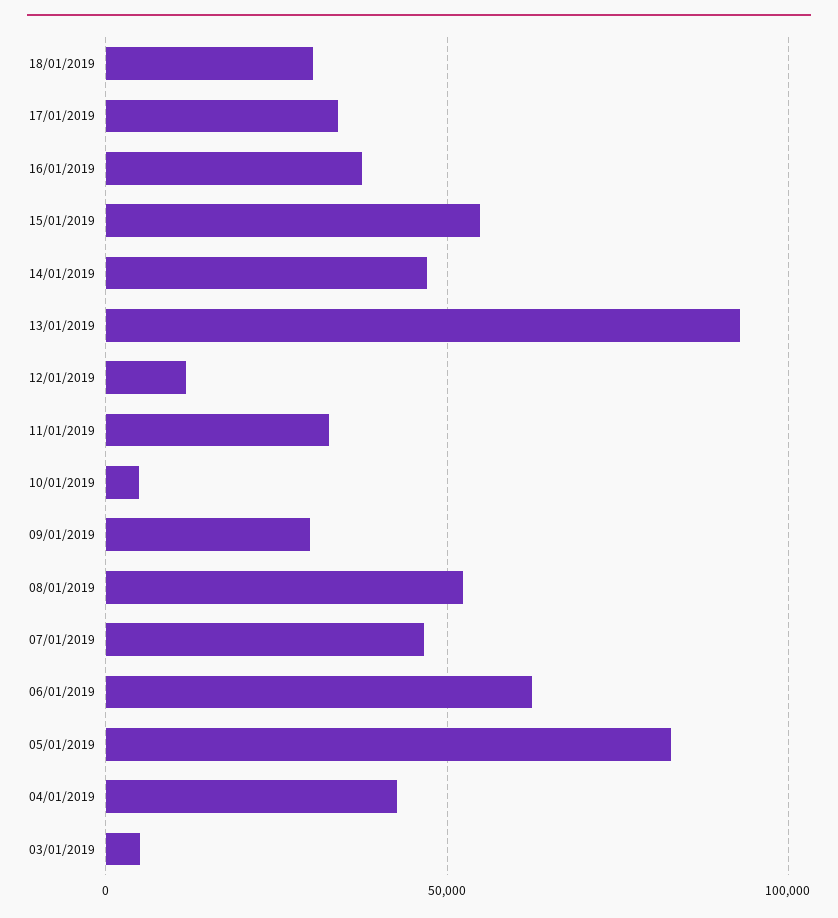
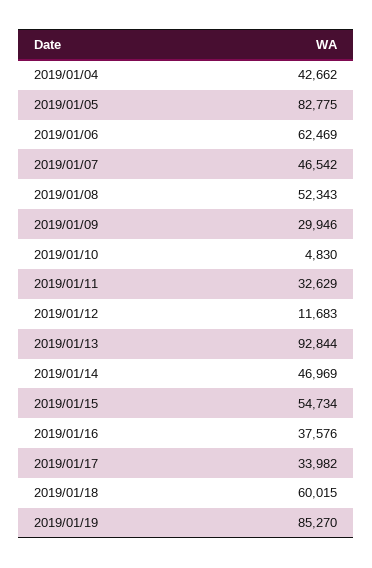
18/01/2019: 30000 -> 60015
03/01/2019: 5000 -> none
2019/01/19: none -> 85270

